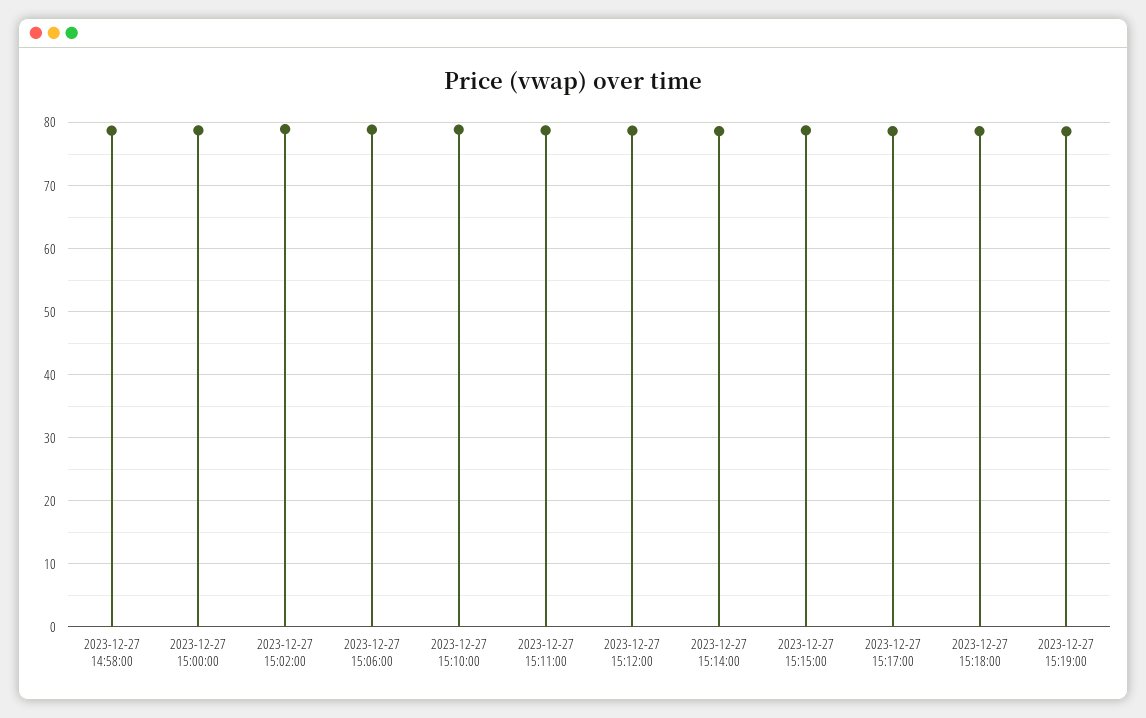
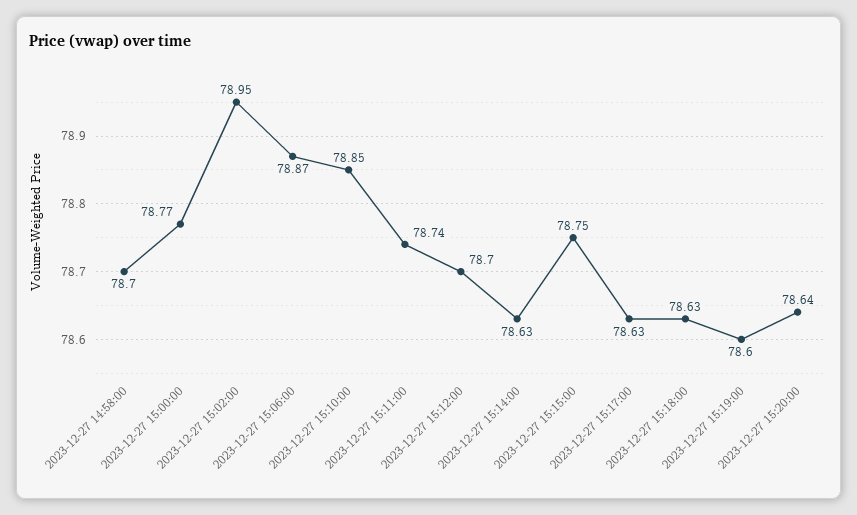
2023-12-27 15:20:00: none -> 78.64

